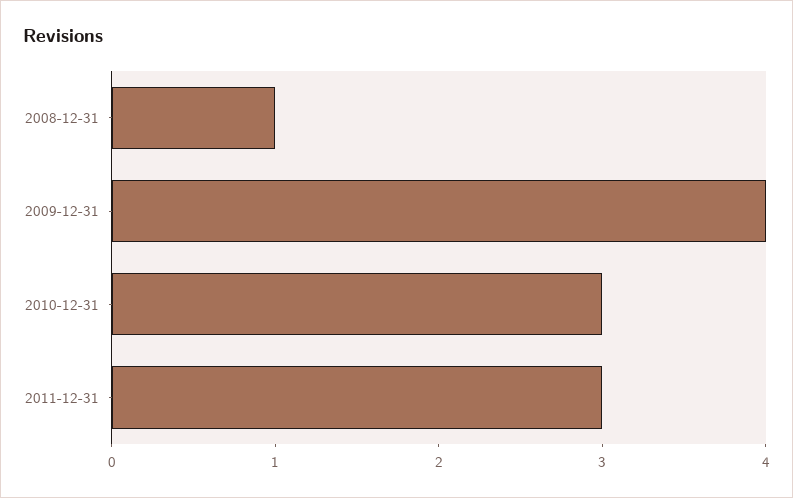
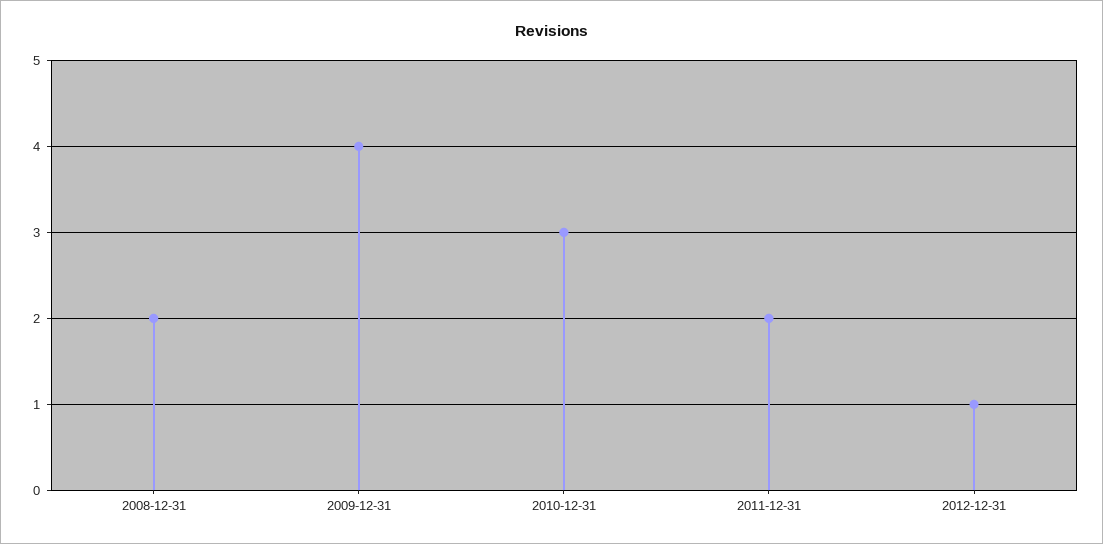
2008-12-31: 1 -> 2
2011-12-31: 3 -> 2
2012-12-31: none -> 1

